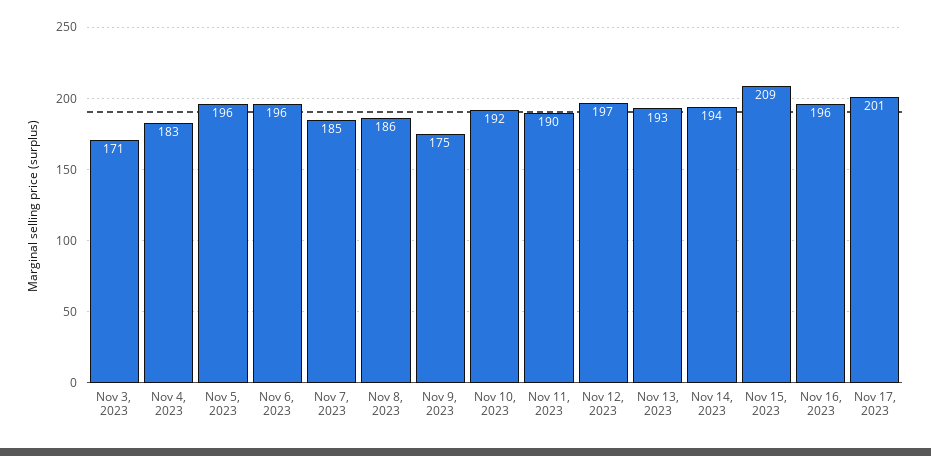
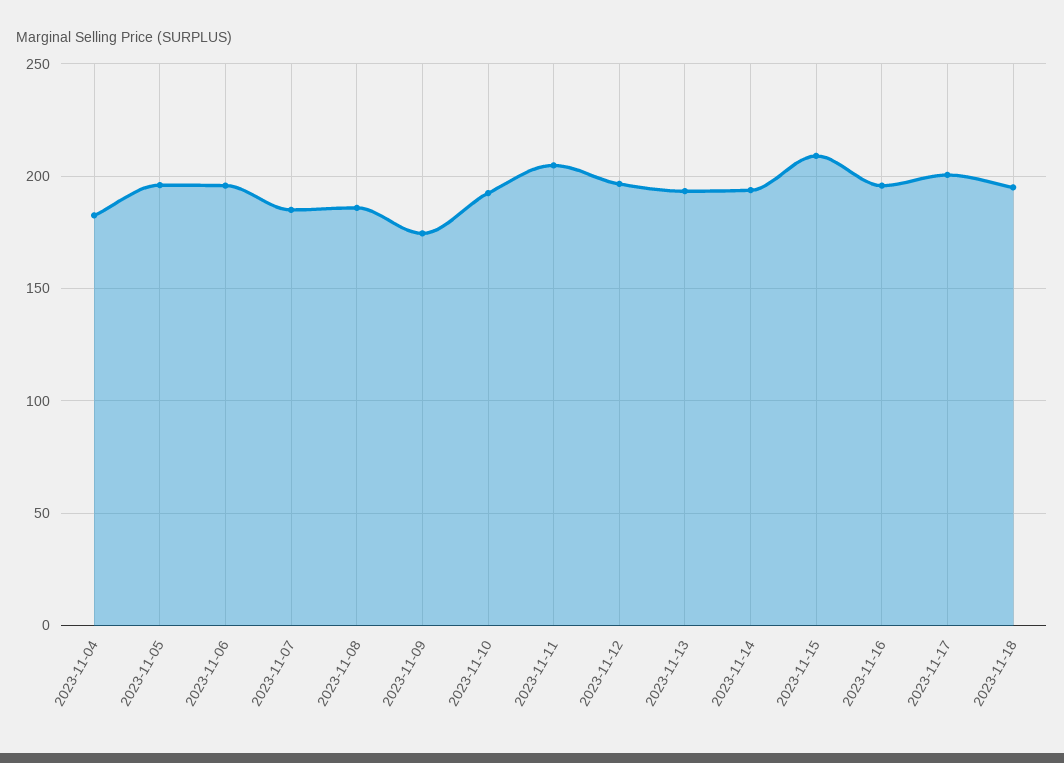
Nov 3, 2023: 171 -> none
Nov 11, 2023: 190 -> 205
2023-11-18: none -> 195

